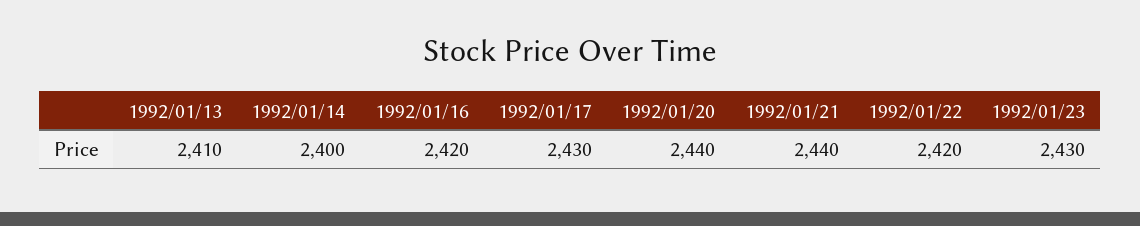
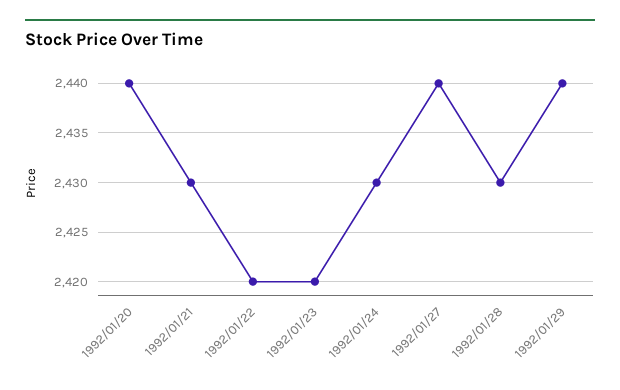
1992/01/13: 2410 -> none
1992/01/14: 2400 -> none
1992/01/16: 2420 -> none
1992/01/17: 2430 -> none
1992/01/21: 2440 -> 2430
1992/01/23: 2430 -> 2420
1992/01/24: none -> 2430
1992/01/27: none -> 2440
1992/01/28: none -> 2430
1992/01/29: none -> 2440

